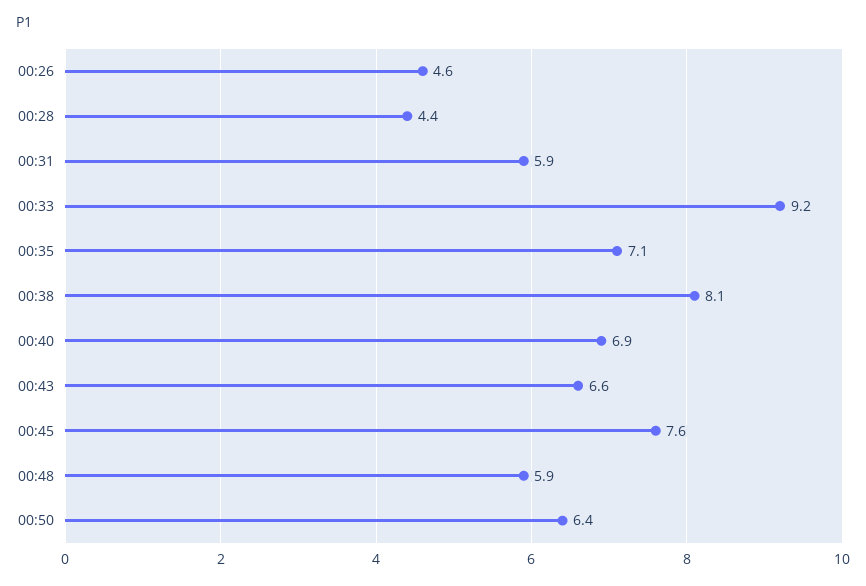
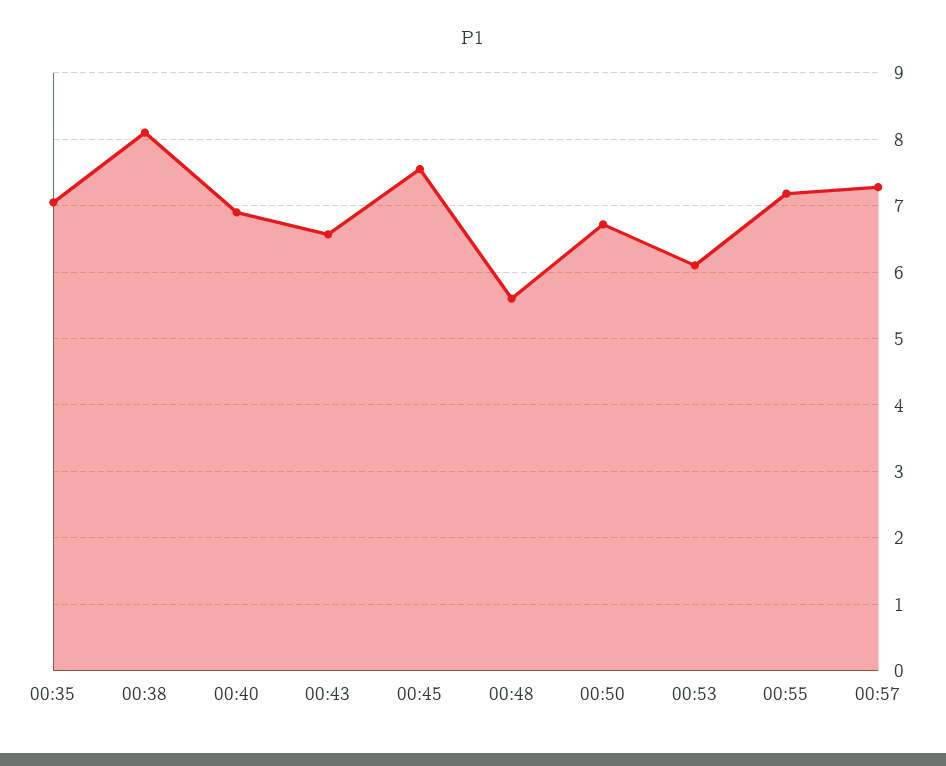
00:26: 4.6 -> none
00:28: 4.4 -> none
00:31: 5.9 -> none
00:33: 9.2 -> none
00:48: 5.9 -> 5.6
00:50: 6.4 -> 6.7
00:53: none -> 6.1
00:55: none -> 7.2
00:57: none -> 7.3

